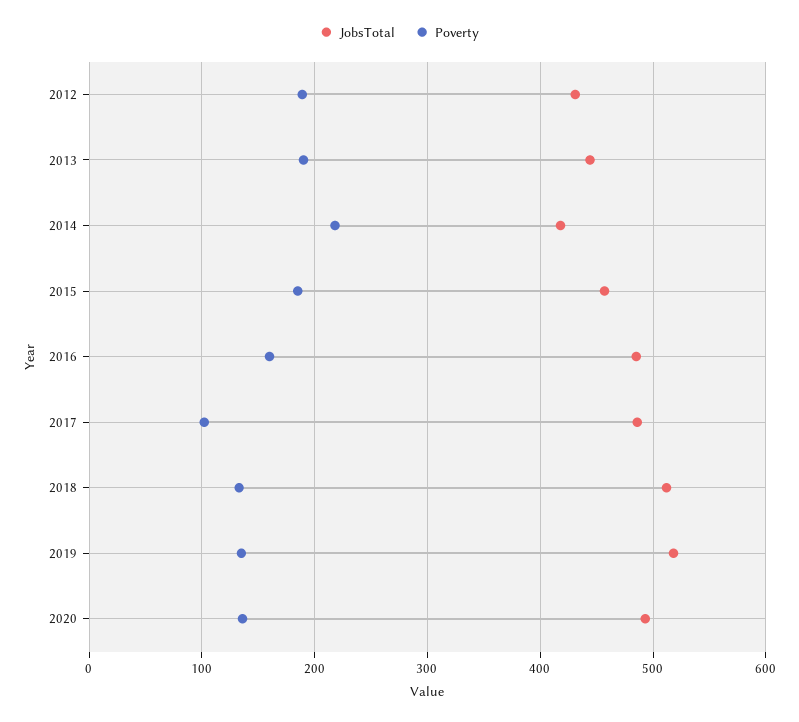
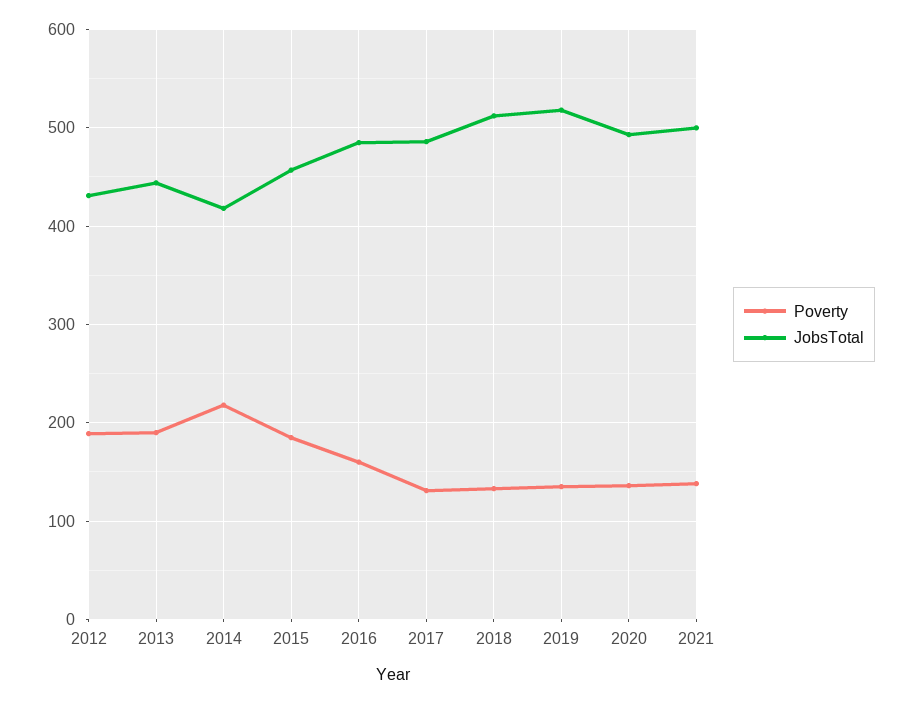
Poverty, 2017: 100 -> 130
Poverty, 2021: none -> 140
JobsTotal, 2021: none -> 500

